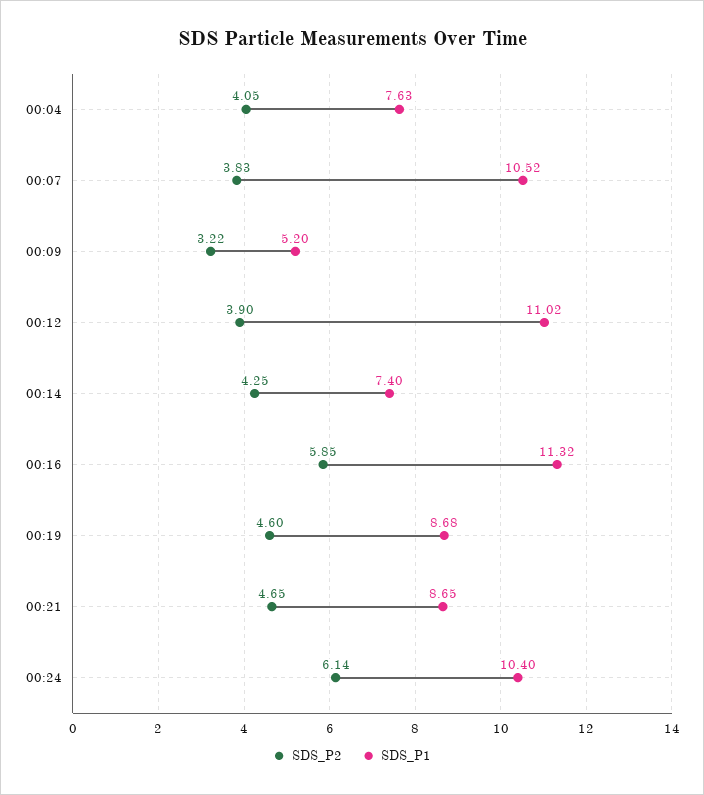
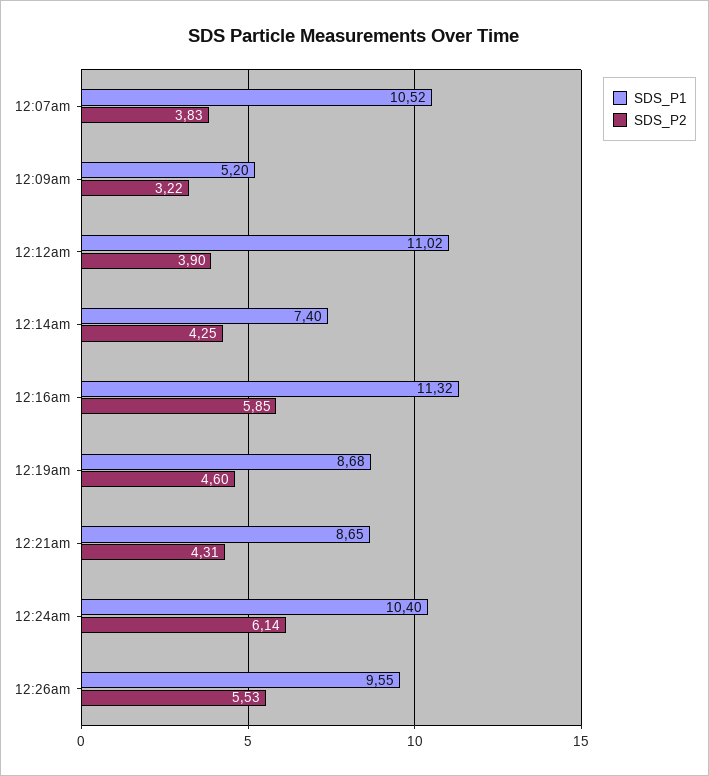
SDS_P2, 00:04: 4.05 -> none
SDS_P1, 00:04: 7.63 -> none
SDS_P2, 00:21: 4.65 -> 4.31
SDS_P1, 12:26am: none -> 9.55
SDS_P2, 12:26am: none -> 5.53

